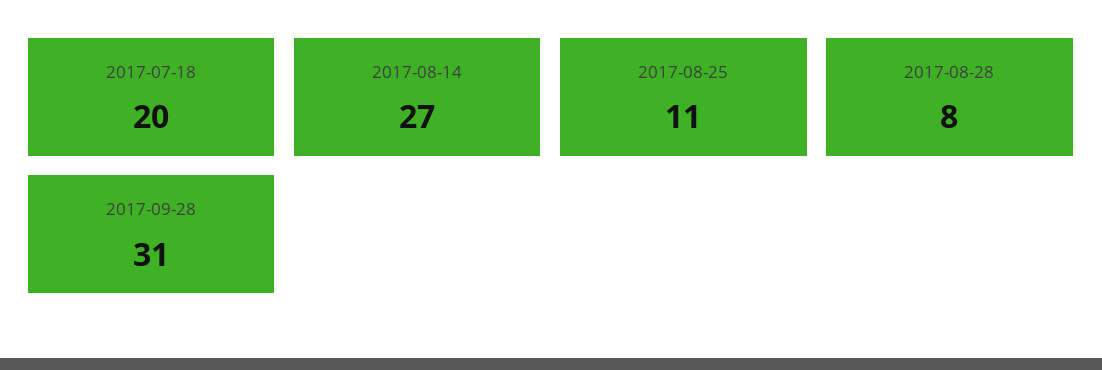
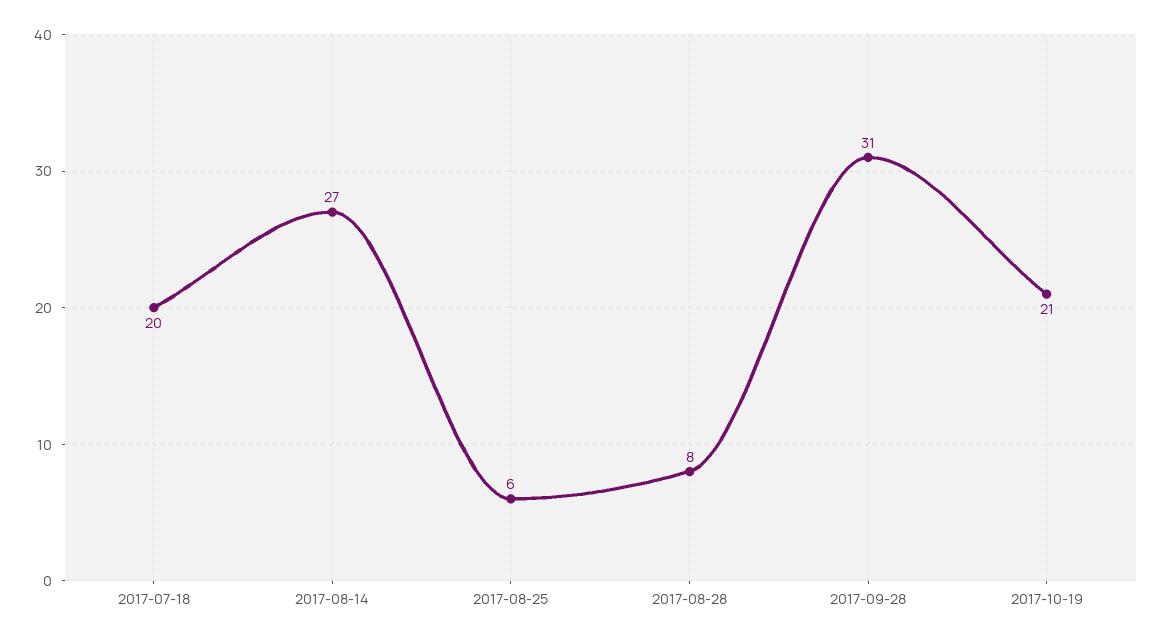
2017-08-25: 11 -> 6
2017-10-19: none -> 21

